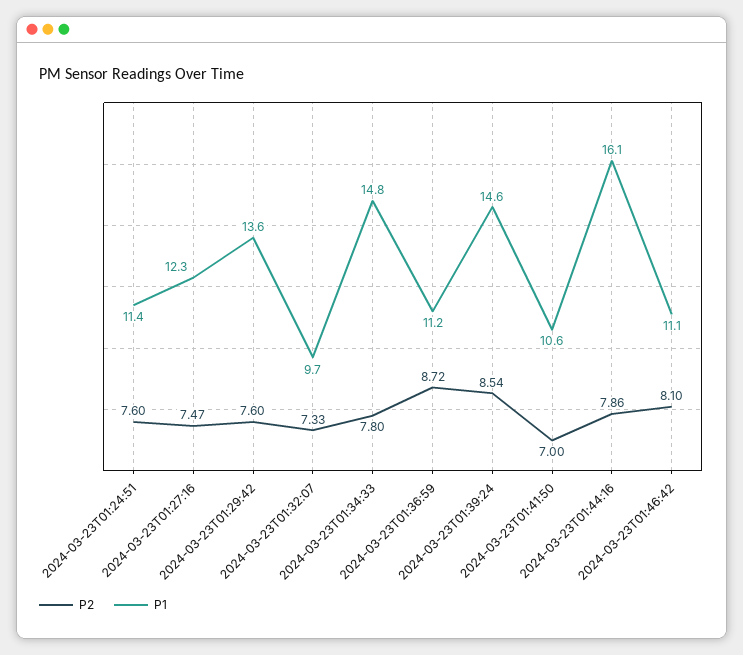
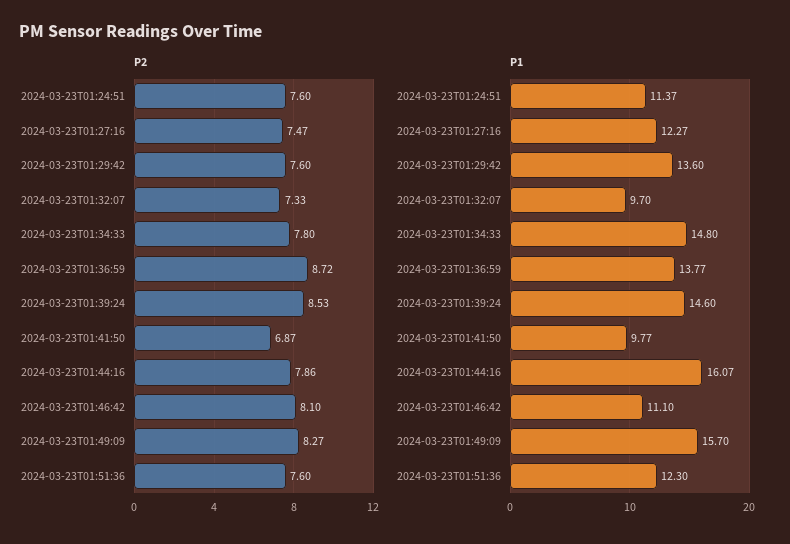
P1, 2024-03-23T01:36:59: 11.2 -> 13.77
P2, 2024-03-23T01:39:24: 8.54 -> 8.53
P2, 2024-03-23T01:41:50: 7 -> 6.87
P1, 2024-03-23T01:41:50: 10.6 -> 9.77
P2, 2024-03-23T01:49:09: none -> 8.27
P2, 2024-03-23T01:51:36: none -> 7.6
P1, 2024-03-23T01:49:09: none -> 15.7
P1, 2024-03-23T01:51:36: none -> 12.3

